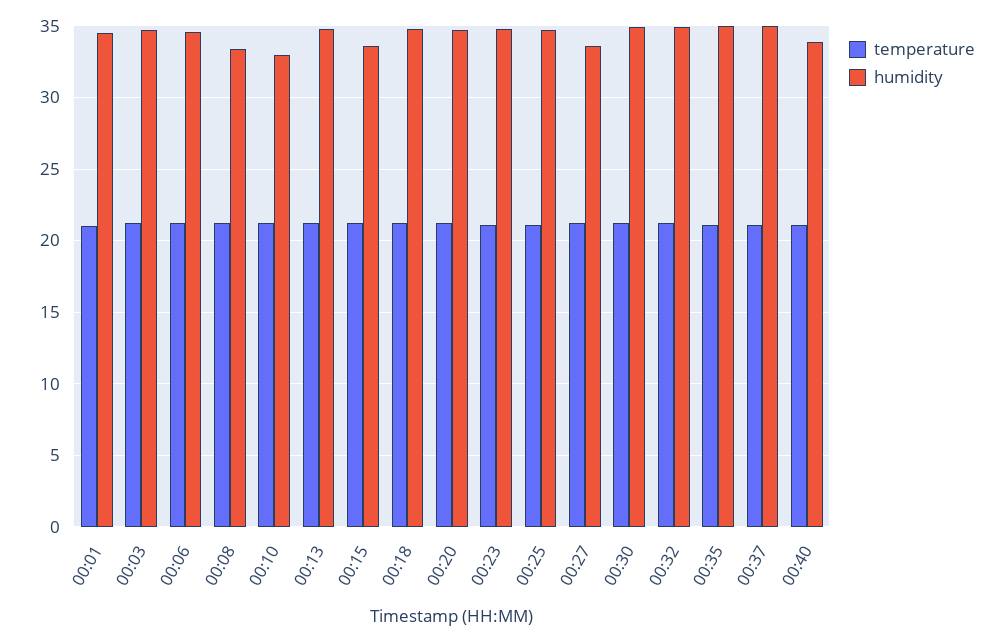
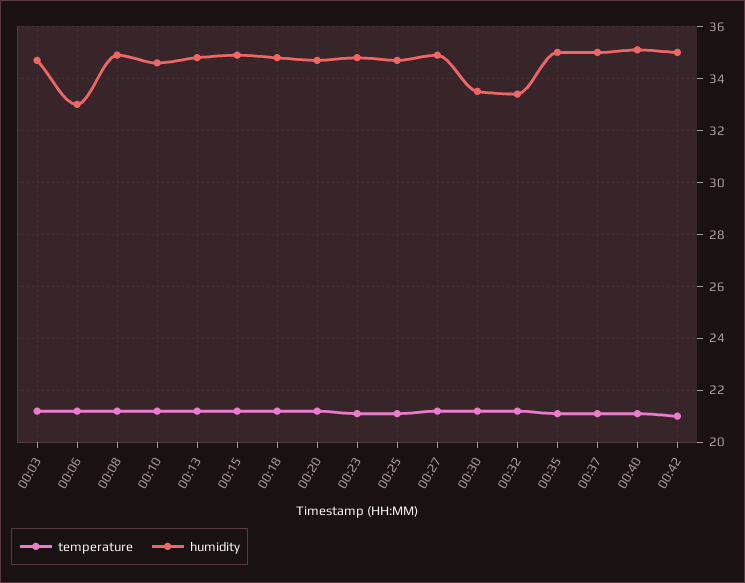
temperature, 00:01: 21 -> none
humidity, 00:01: 34.5 -> none
humidity, 00:06: 34.5 -> 33
humidity, 00:08: 33.5 -> 35
humidity, 00:10: 33 -> 34.5
humidity, 00:15: 33.5 -> 35
humidity, 00:27: 33.5 -> 35
humidity, 00:30: 35 -> 33.5
humidity, 00:32: 35 -> 33.5
humidity, 00:40: 34 -> 35
temperature, 00:42: none -> 21
humidity, 00:42: none -> 35

